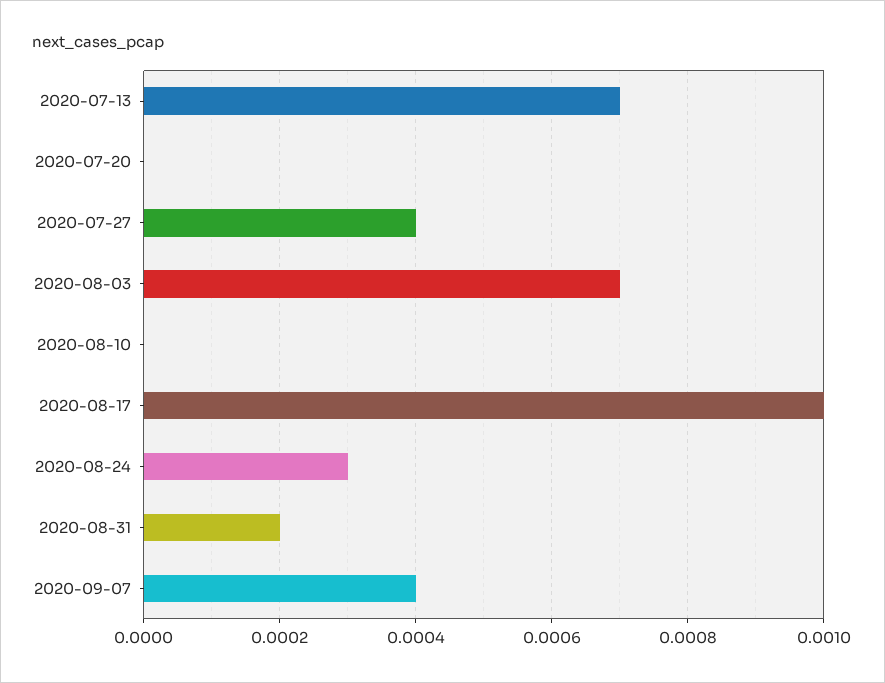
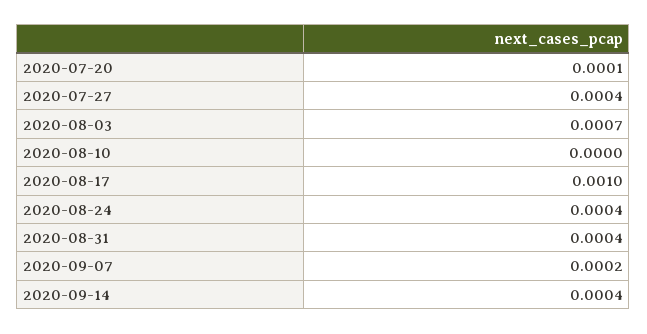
2020-07-13: 0.0007 -> none
2020-07-20: 0 -> 0.0001
2020-08-24: 0.0003 -> 0.0004
2020-08-31: 0.0002 -> 0.0004
2020-09-07: 0.0004 -> 0.0002
2020-09-14: none -> 0.0004

